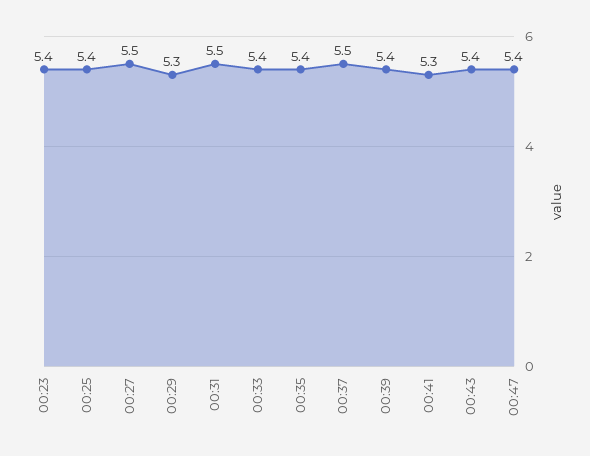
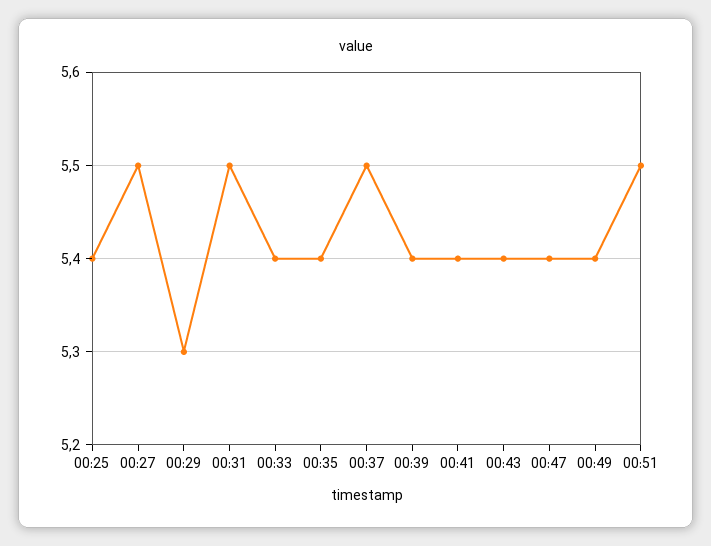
00:23: 5.4 -> none
00:41: 5.3 -> 5.4
00:49: none -> 5.4
00:51: none -> 5.5

